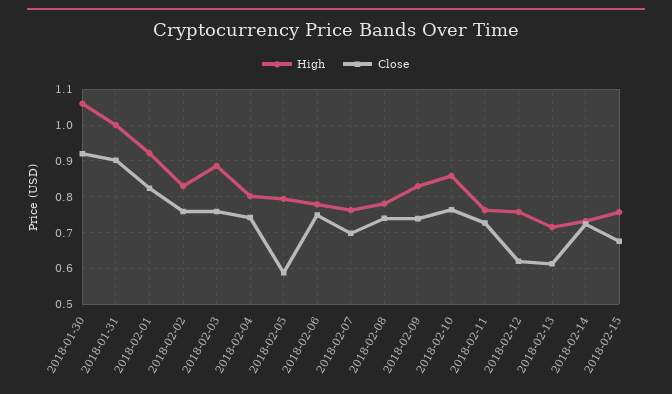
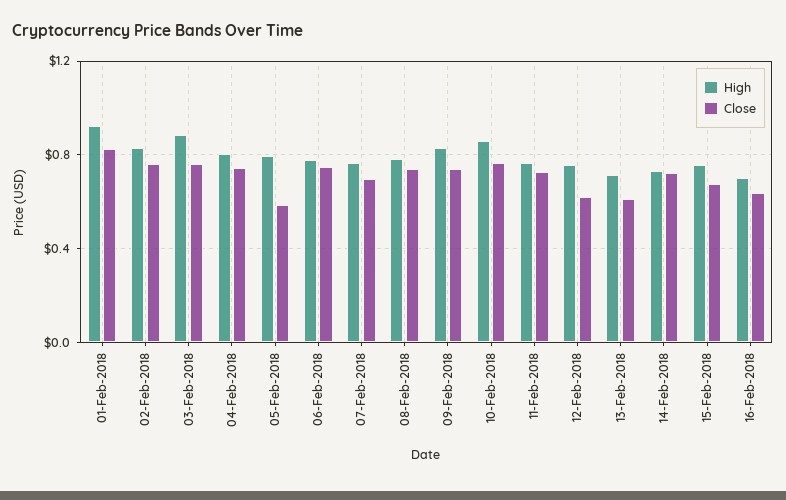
High, 2018-01-30: 1.06 -> none
Close, 2018-01-30: 0.92 -> none
High, 2018-01-31: 1 -> none
Close, 2018-01-31: 0.9 -> none
High, 16-Feb-2018: none -> 0.7
Close, 16-Feb-2018: none -> 0.65

